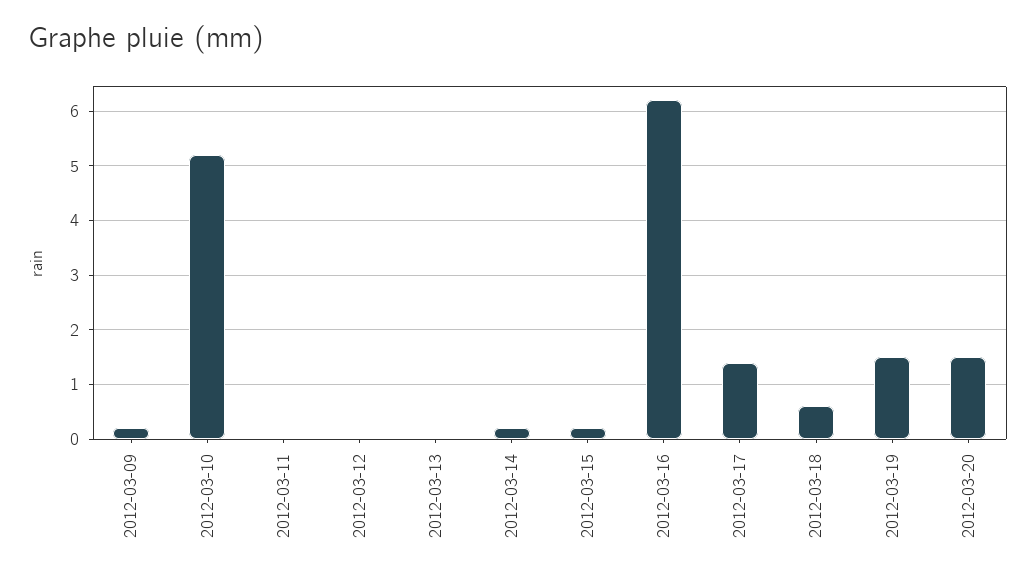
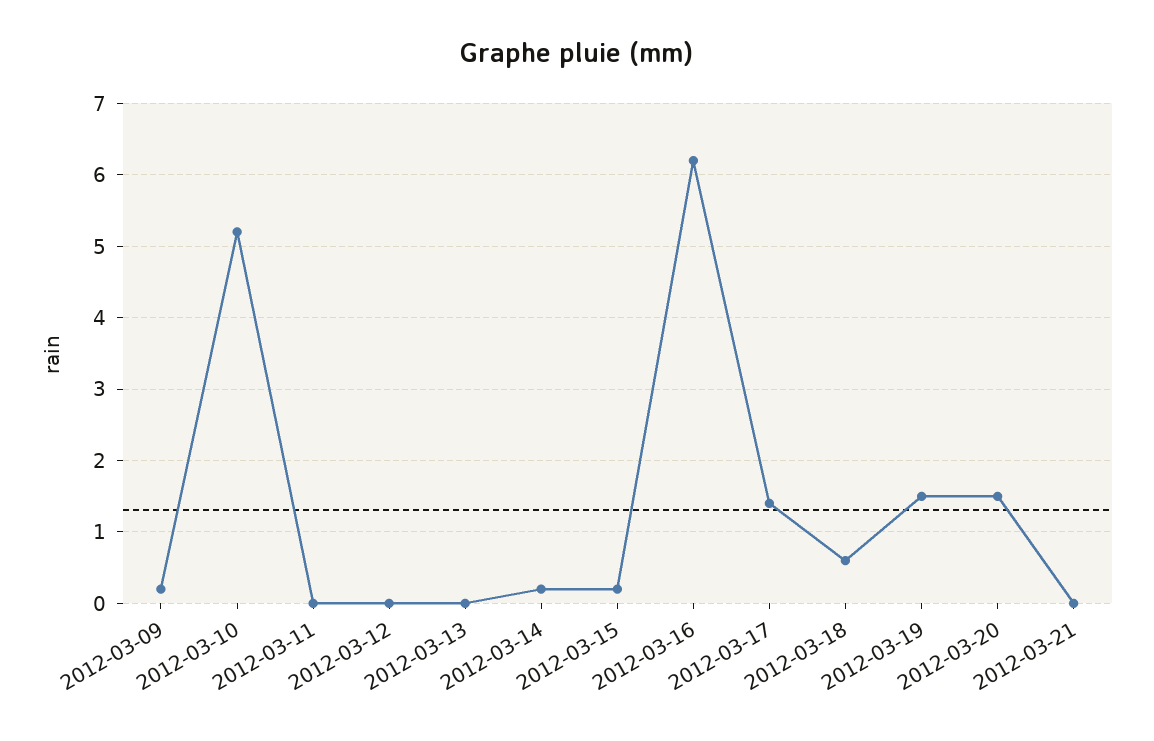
2012-03-21: none -> 0

